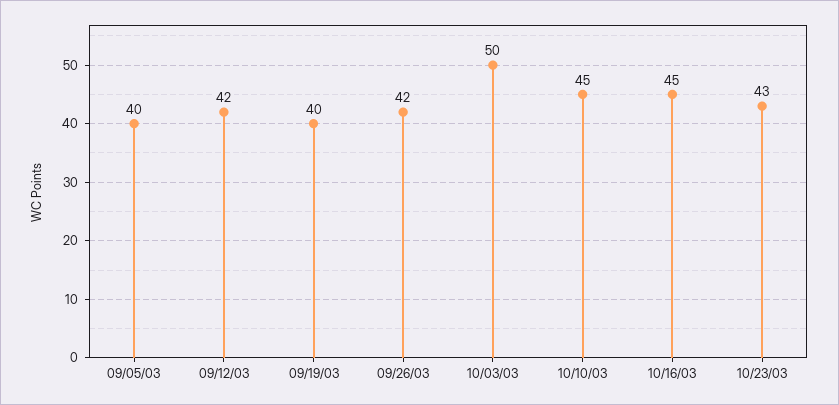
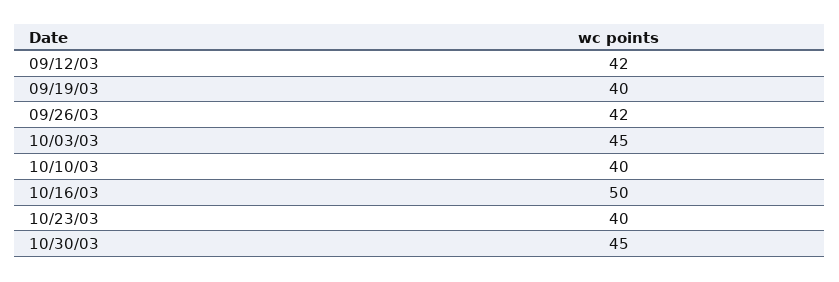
09/05/03: 40 -> none
10/03/03: 50 -> 45
10/10/03: 45 -> 40
10/16/03: 45 -> 50
10/23/03: 43 -> 40
10/30/03: none -> 45

